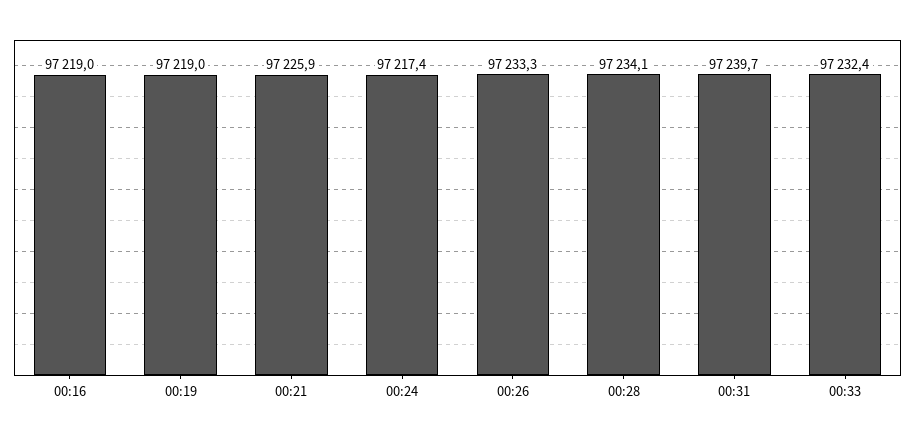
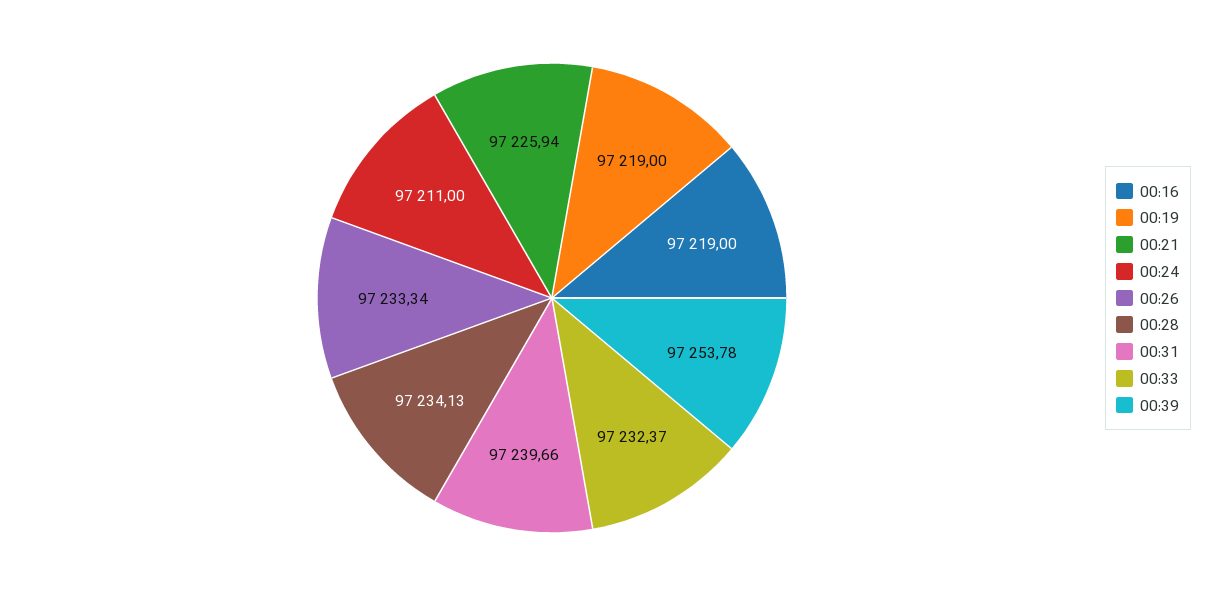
00:24: 97217.4 -> 97211
00:39: none -> 97253.78

